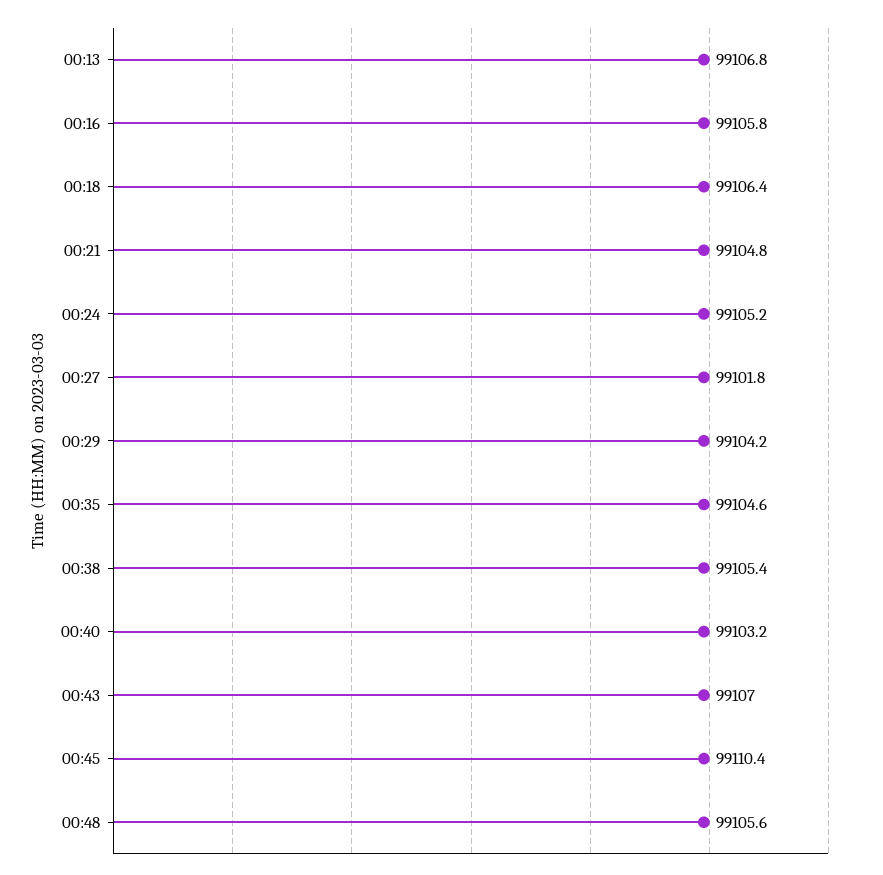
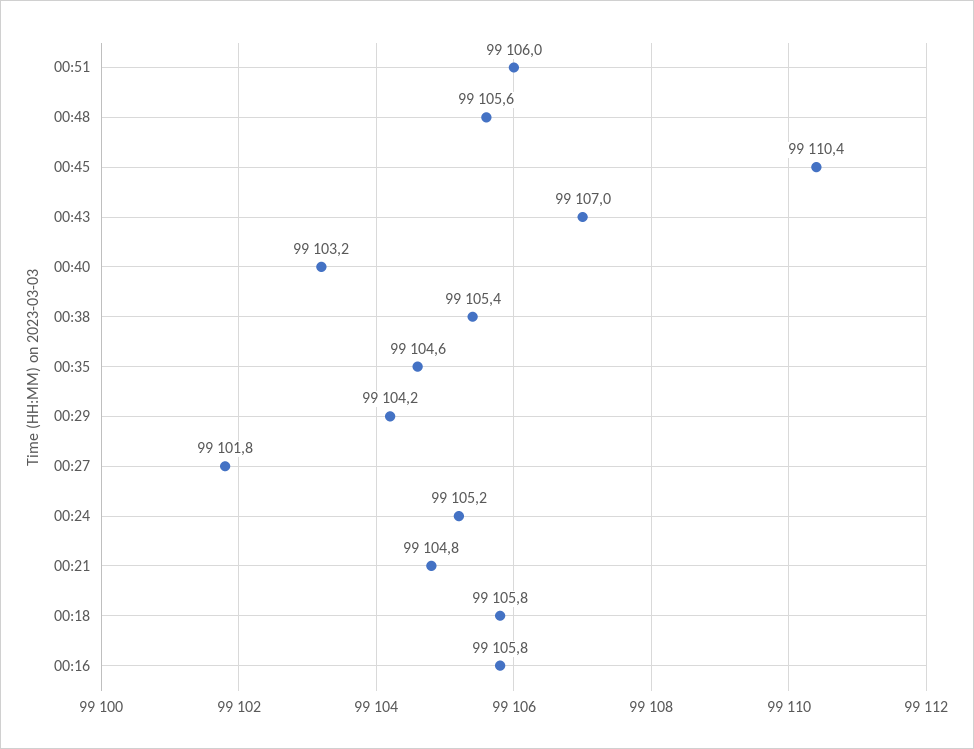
00:13: 99106.8 -> none
00:18: 99106.4 -> 99105.8
00:51: none -> 99106

